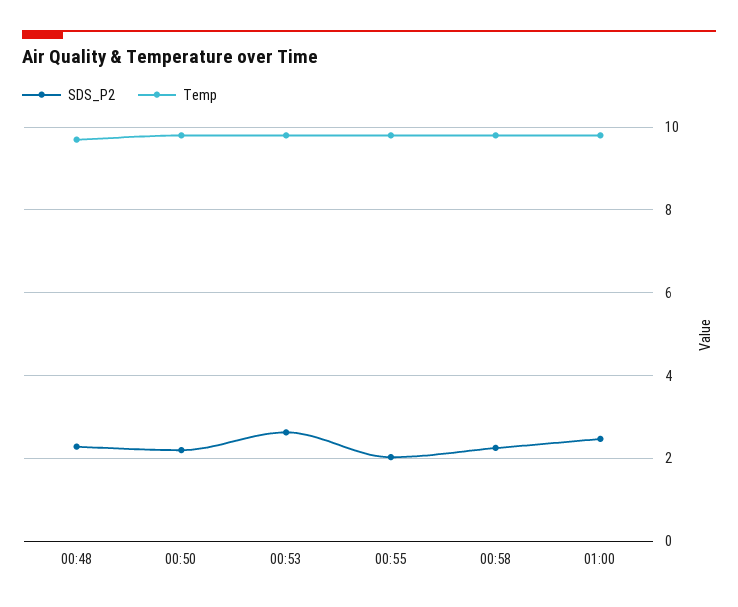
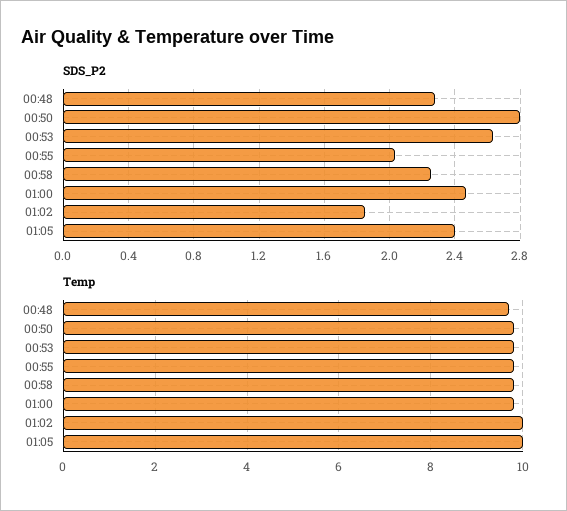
SDS_P2, 00:50: 2.2 -> 2.8
SDS_P2, 01:02: none -> 1.85
SDS_P2, 01:05: none -> 2.4
Temp, 01:02: none -> 10
Temp, 01:05: none -> 10

